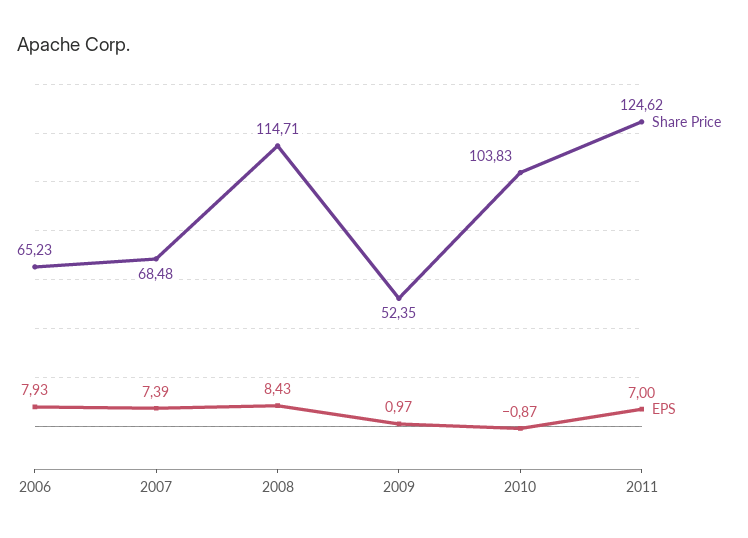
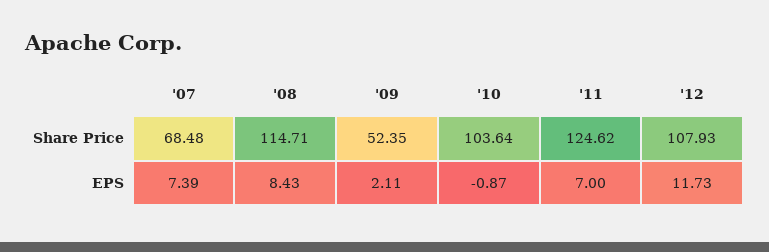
Share Price, 2006: 65.23 -> none
EPS, 2006: 7.93 -> none
EPS, 2009: 0.97 -> 2.11
Share Price, 2010: 103.83 -> 103.64
Share Price, '12: none -> 107.93
EPS, '12: none -> 11.73

